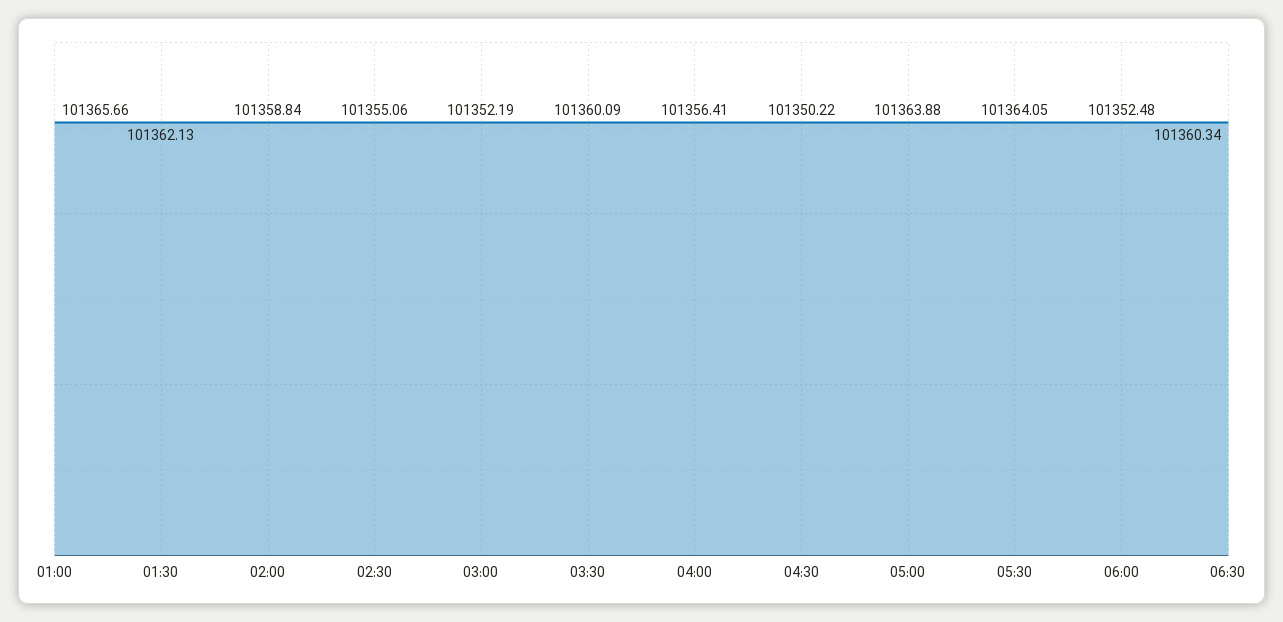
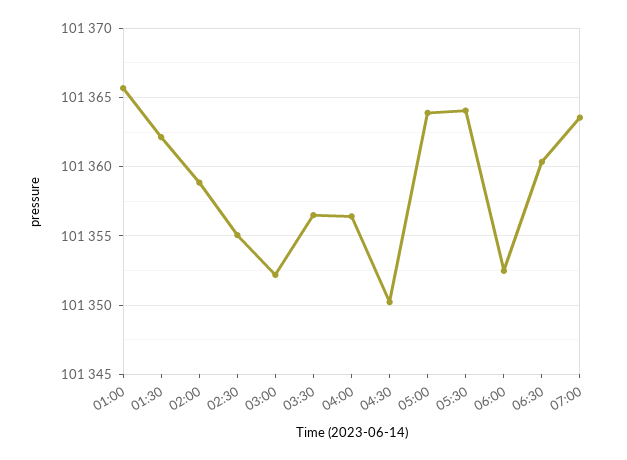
03:30: 101360.09 -> 101356.5
07:00: none -> 101363.5

